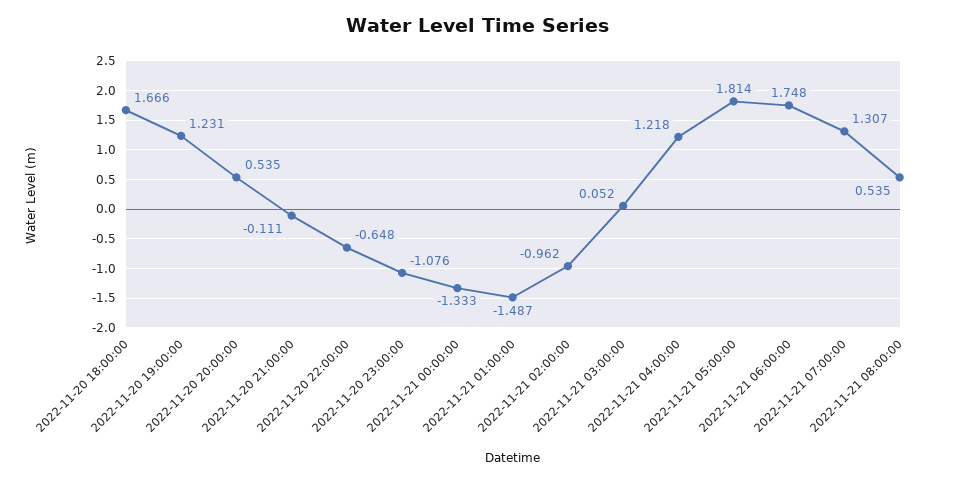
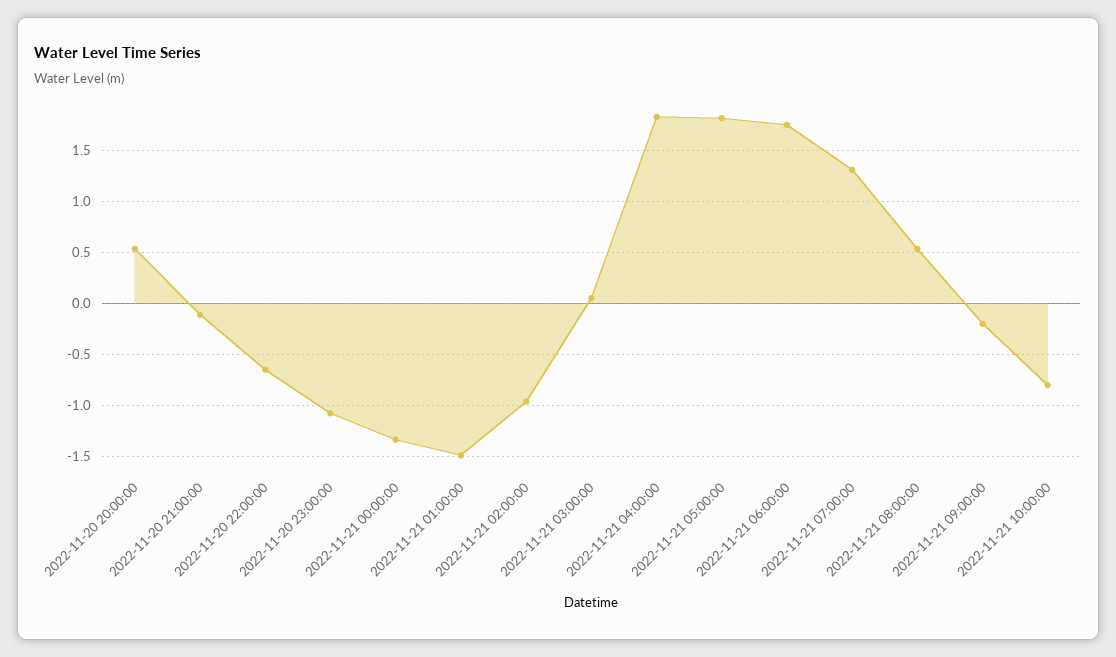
2022-11-20 18:00:00: 1.666 -> none
2022-11-20 19:00:00: 1.231 -> none
2022-11-21 04:00:00: 1.218 -> 1.8
2022-11-21 09:00:00: none -> -0.2
2022-11-21 10:00:00: none -> -0.8

